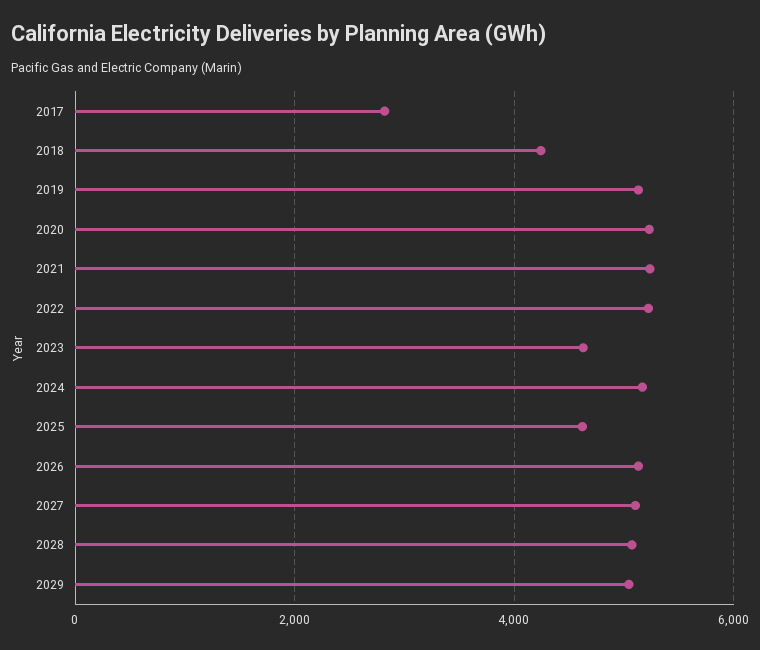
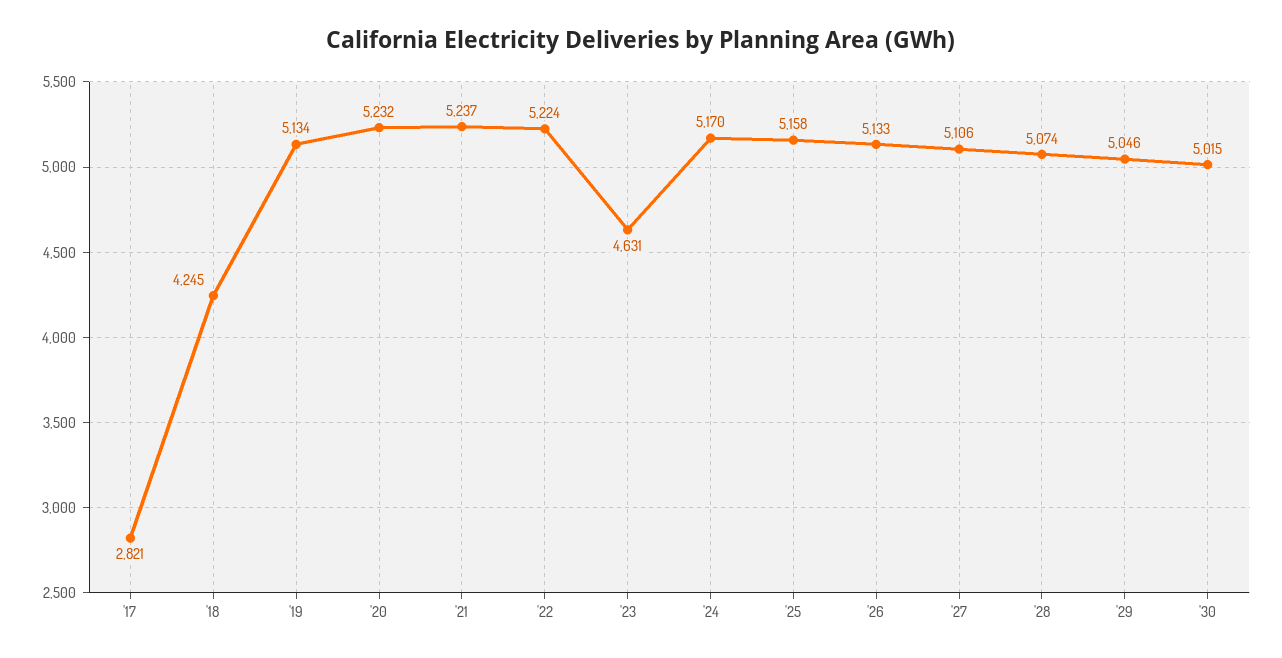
2025: 4600 -> 5158
'30: none -> 5015

